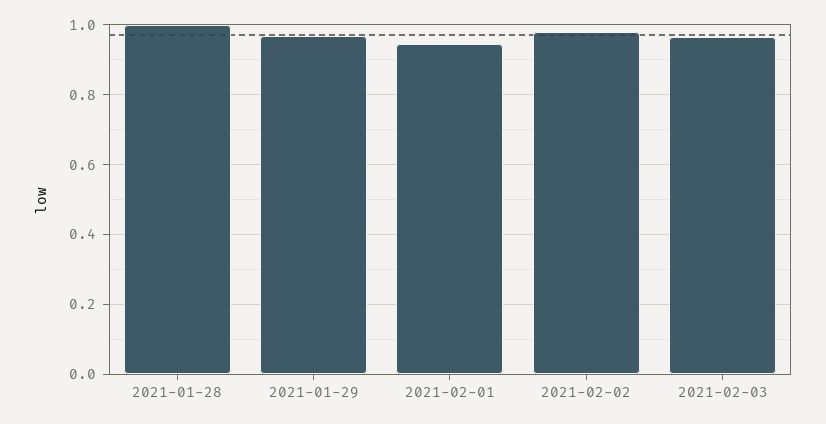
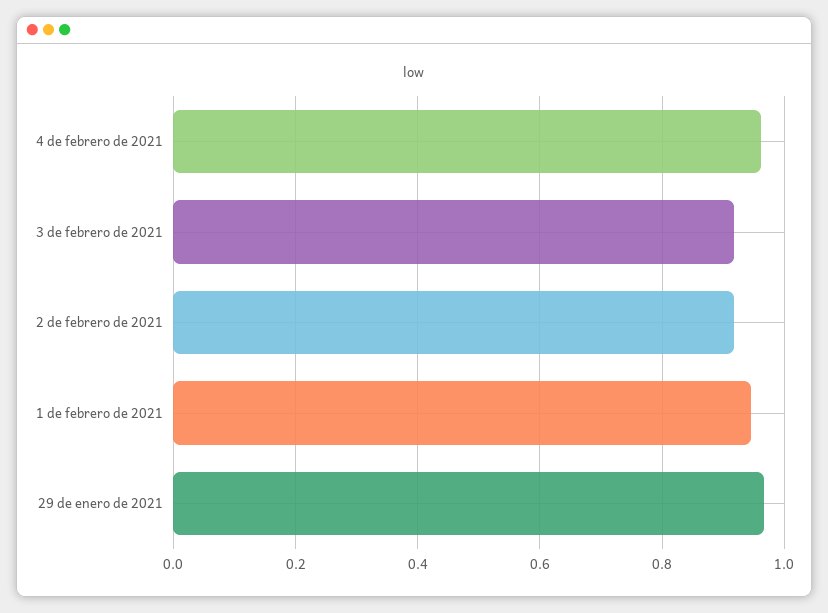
2021-01-28: 1 -> none
2021-02-02: 0.98 -> 0.92
2021-02-03: 0.96 -> 0.92
4 de febrero de 2021: none -> 0.96

